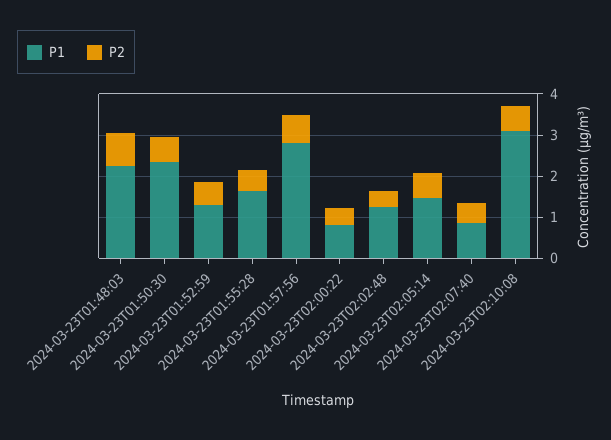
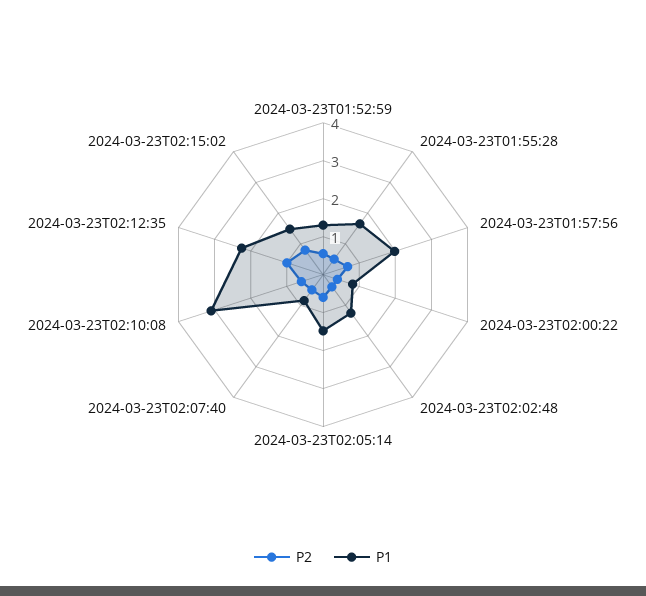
P1, 2024-03-23T01:48:03: 2.2 -> none
P2, 2024-03-23T01:48:03: 0.8 -> none
P1, 2024-03-23T01:50:30: 2.4 -> none
P2, 2024-03-23T01:50:30: 0.6 -> none
P1, 2024-03-23T01:57:56: 2.8 -> 2
P2, 2024-03-23T02:12:35: none -> 1
P1, 2024-03-23T02:12:35: none -> 2.25
P2, 2024-03-23T02:15:02: none -> 0.75
P1, 2024-03-23T02:15:02: none -> 1.5

